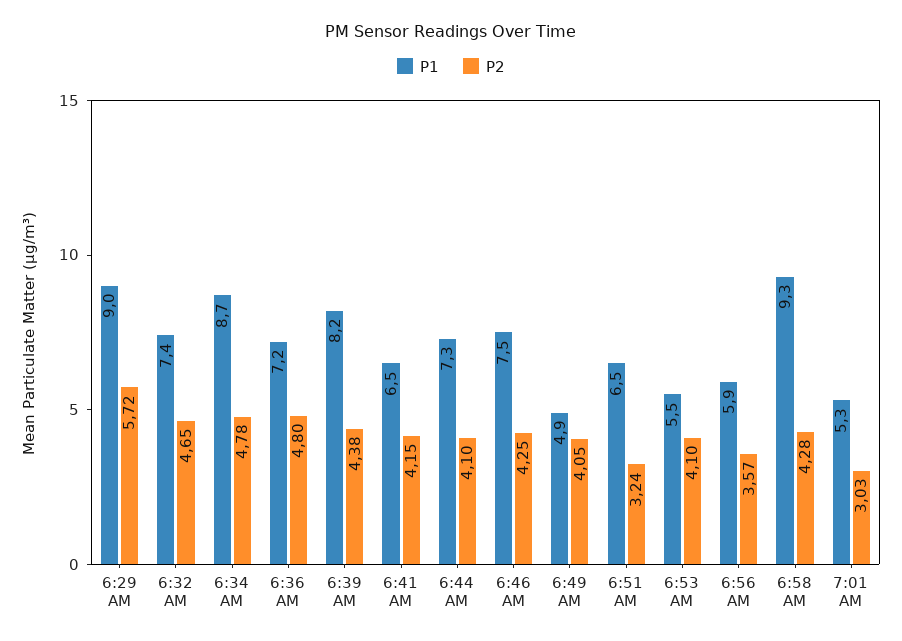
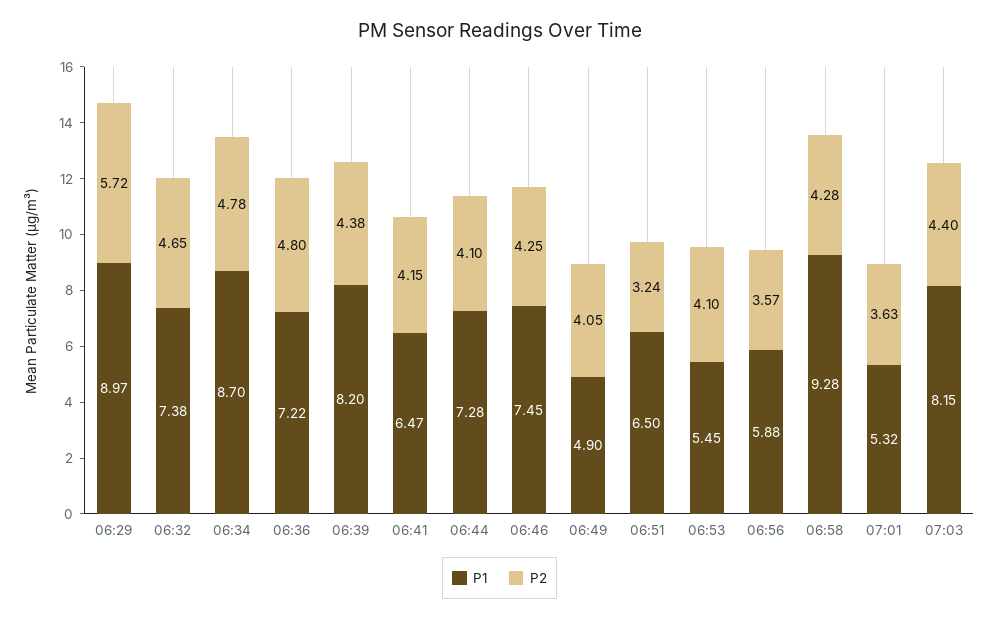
P2, 7:01 AM: 3.03 -> 3.63
P1, 07:03: none -> 8.15
P2, 07:03: none -> 4.4

